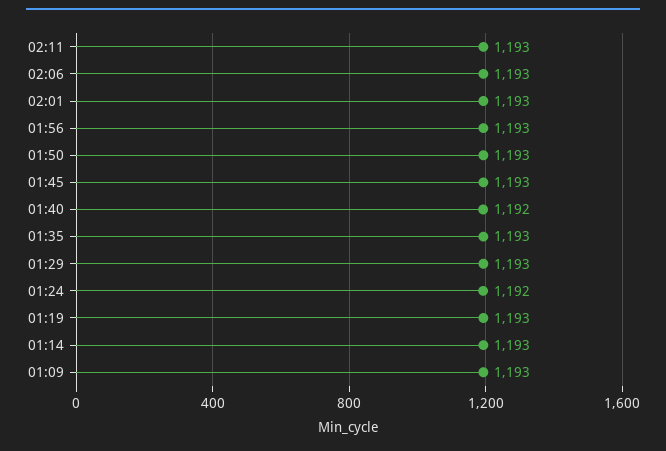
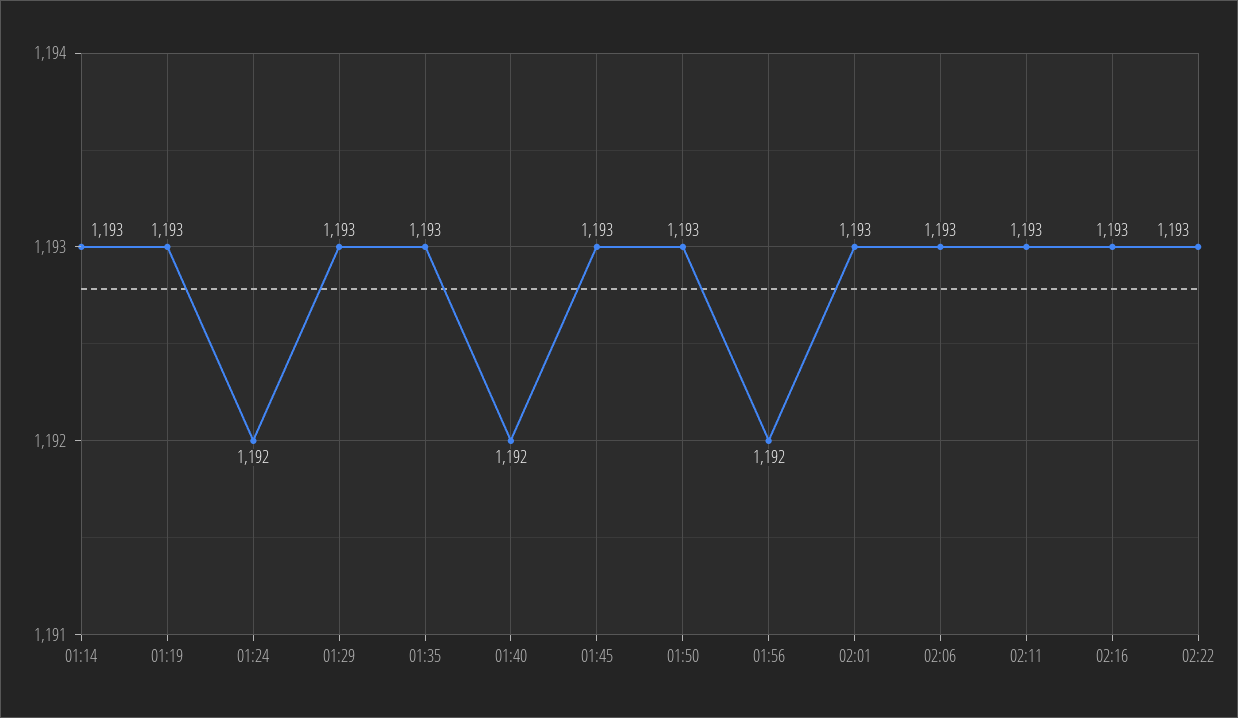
01:56: 1193 -> 1192
01:09: 1193 -> none
02:16: none -> 1193
02:22: none -> 1193

